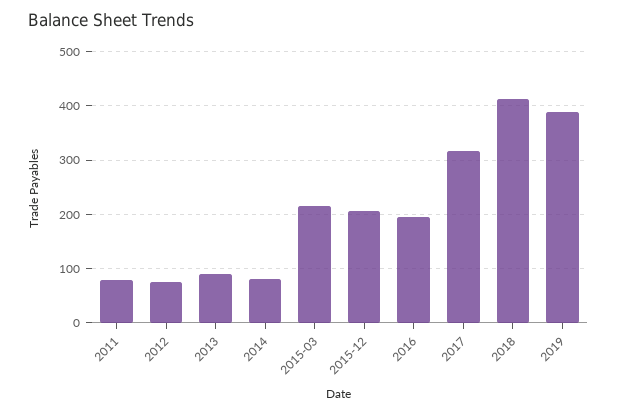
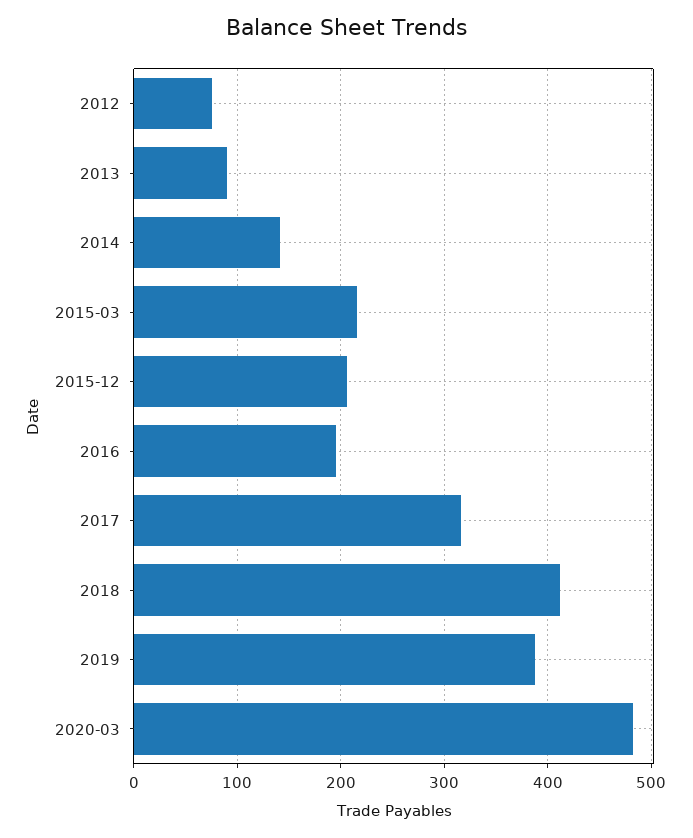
2011: 80 -> none
2014: 80 -> 140
2020-03: none -> 480

